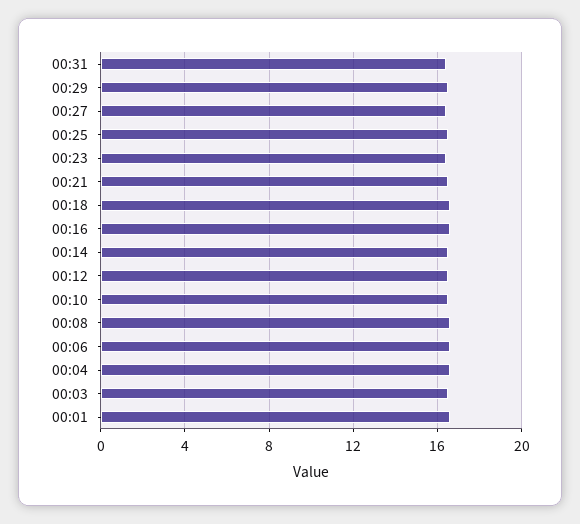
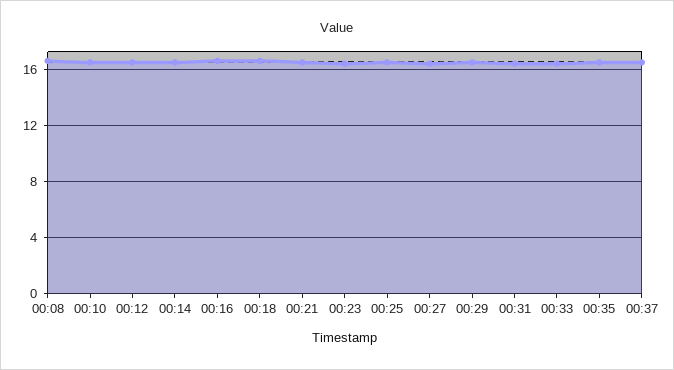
00:06: 16.5 -> none
00:04: 16.5 -> none
00:03: 16.5 -> none
00:01: 16.5 -> none
00:33: none -> 16.5
00:35: none -> 16.5
00:37: none -> 16.5

